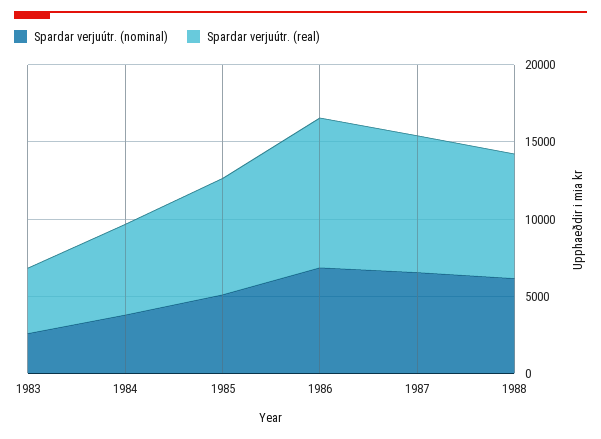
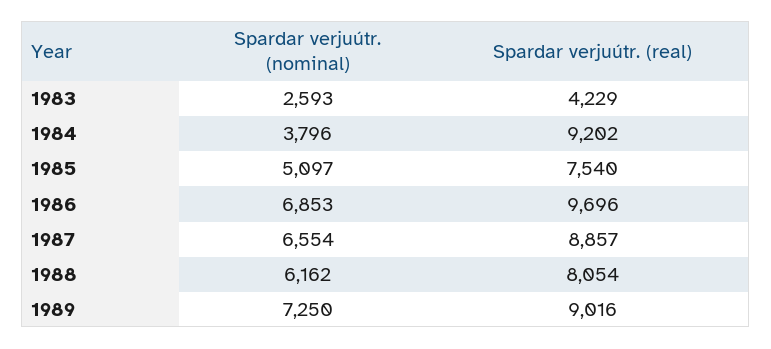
Spardar verjuútr. (real), 1984: 6000 -> 9202
Spardar verjuútr. (nominal), 1989: none -> 7250
Spardar verjuútr. (real), 1989: none -> 9016

